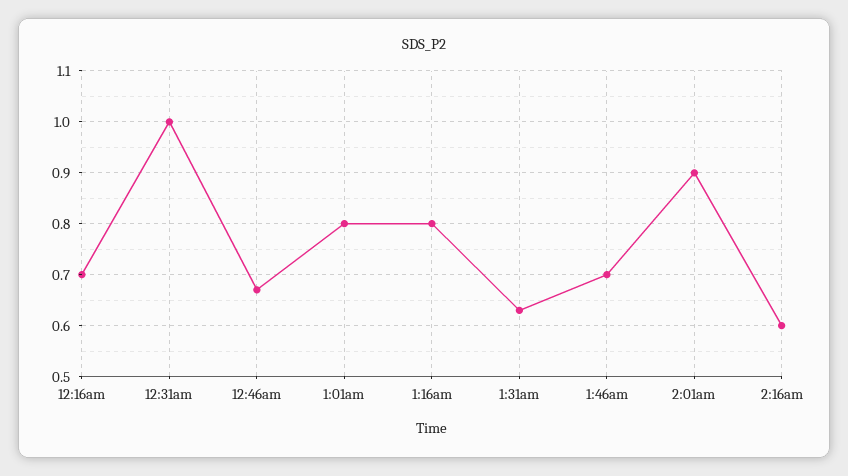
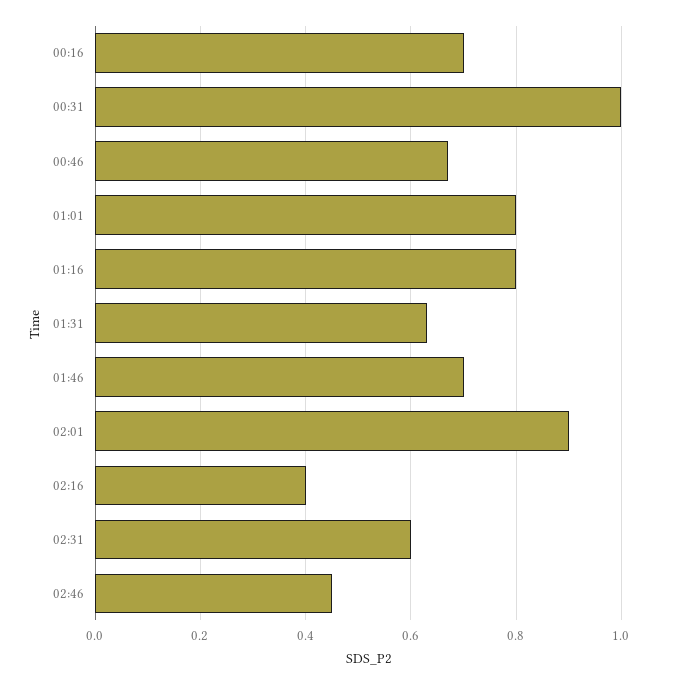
2:16am: 0.6 -> 0.4
02:31: none -> 0.6
02:46: none -> 0.45

